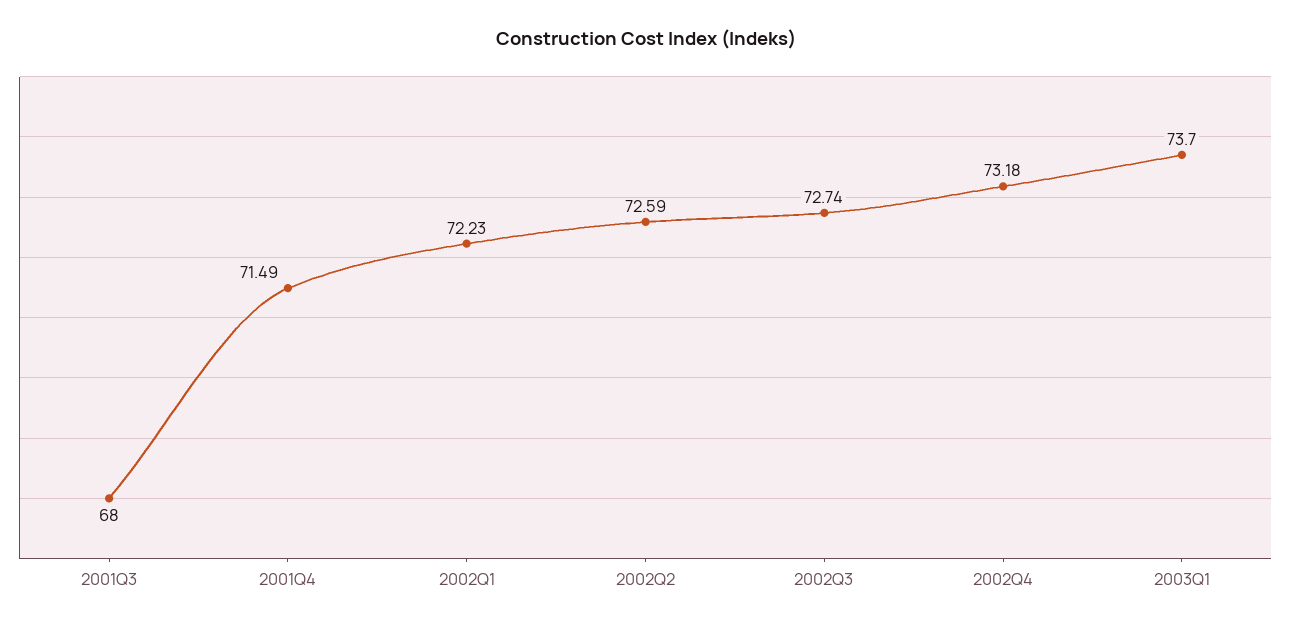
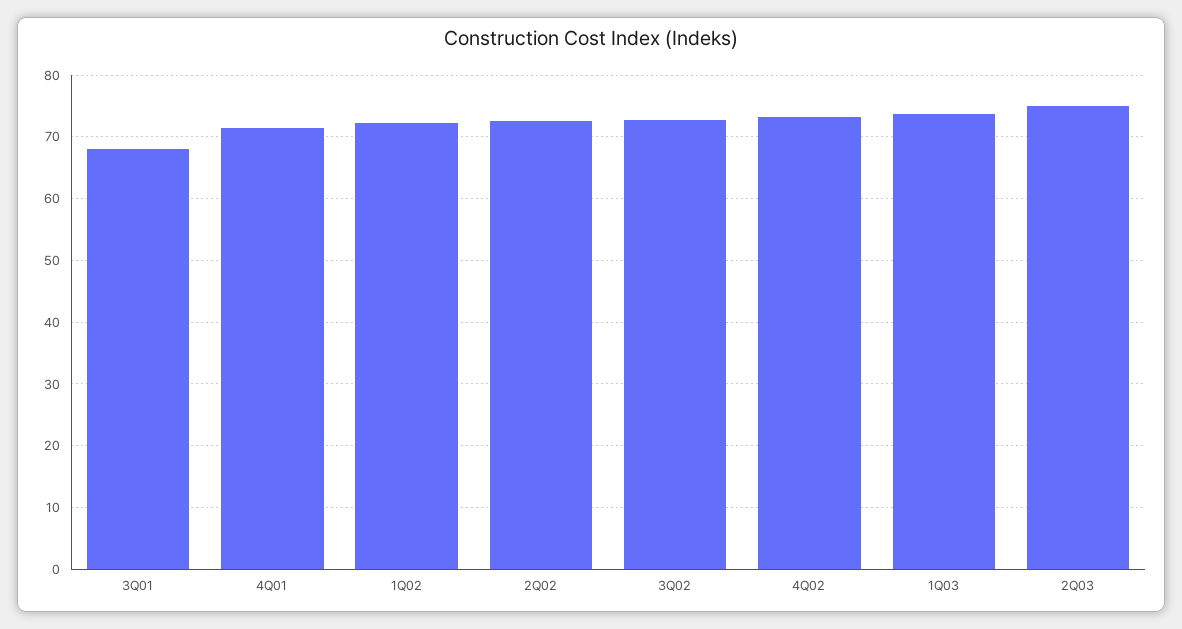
2Q03: none -> 75

